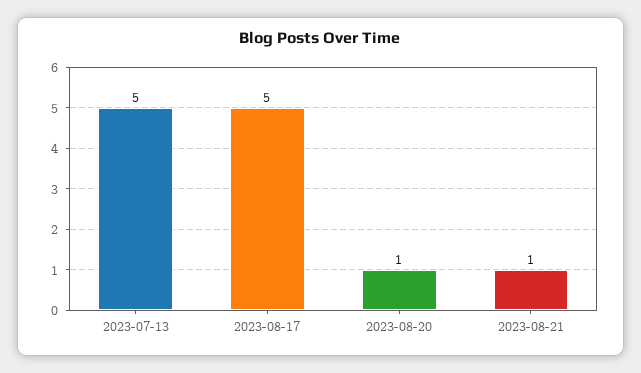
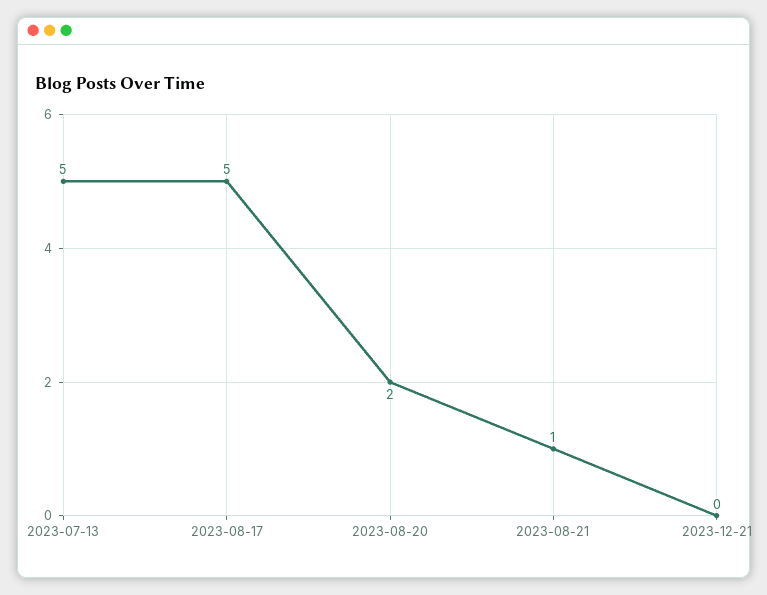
2023-08-20: 1 -> 2
2023-12-21: none -> 0

